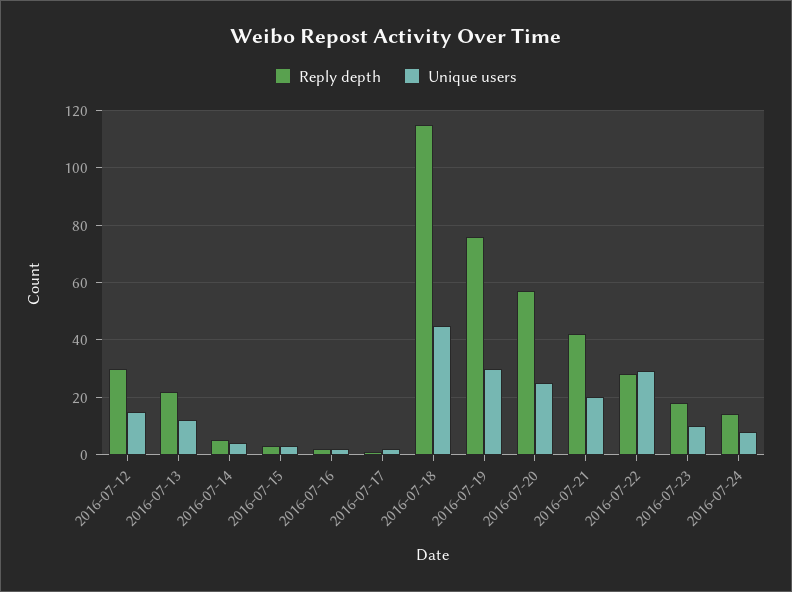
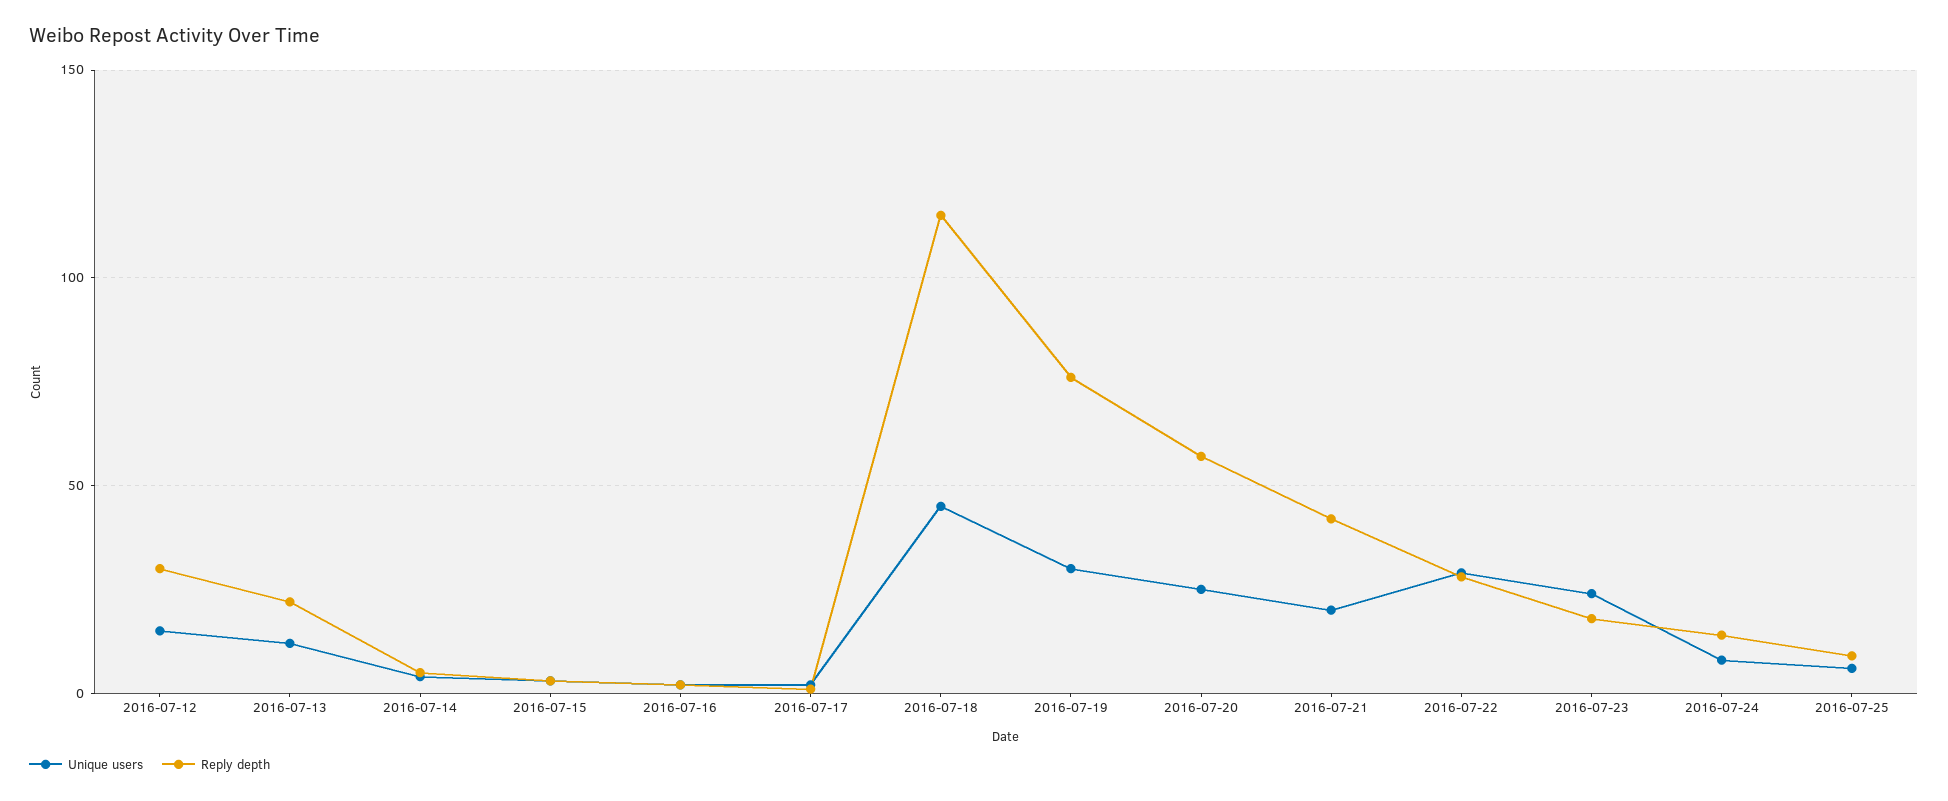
Unique users, 2016-07-23: 10 -> 25
Unique users, 2016-07-25: none -> 5
Reply depth, 2016-07-25: none -> 10

